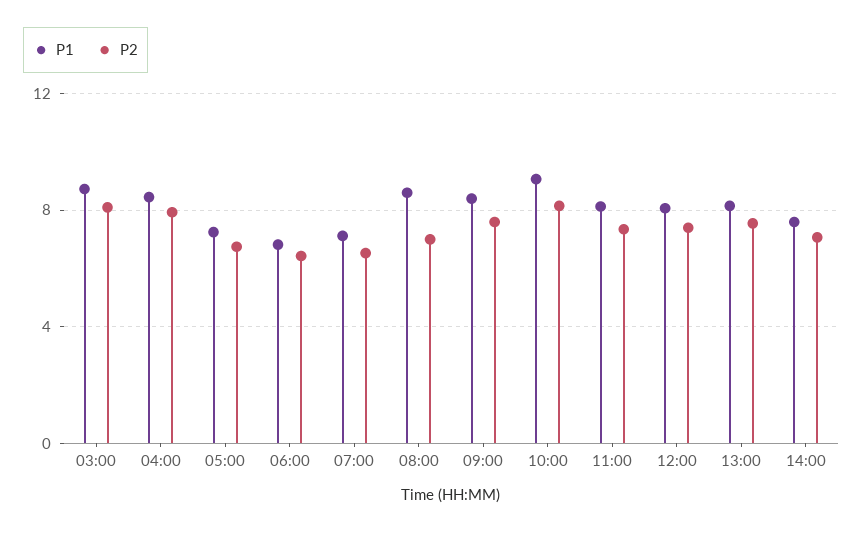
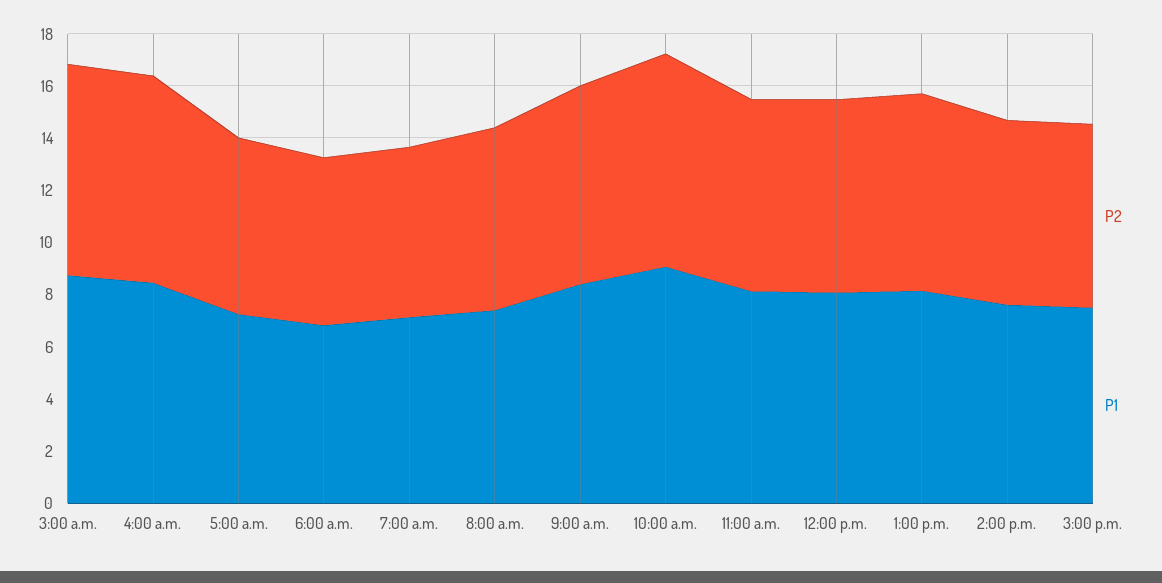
P1, 08:00: 8.5 -> 7.5
P2, 3:00 p.m.: none -> 7
P1, 3:00 p.m.: none -> 7.5

